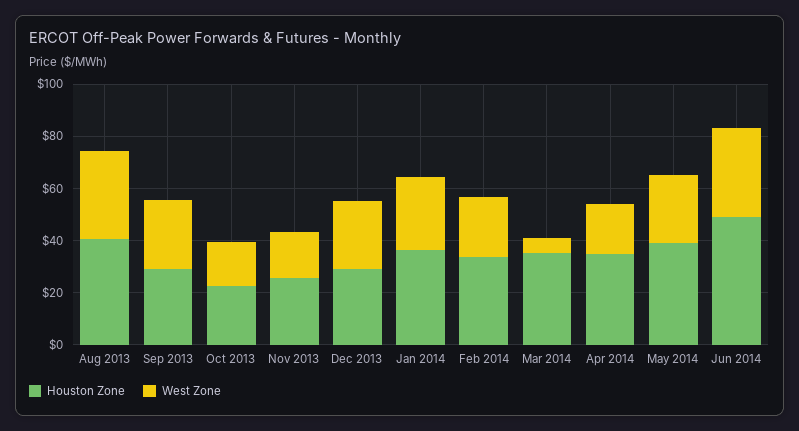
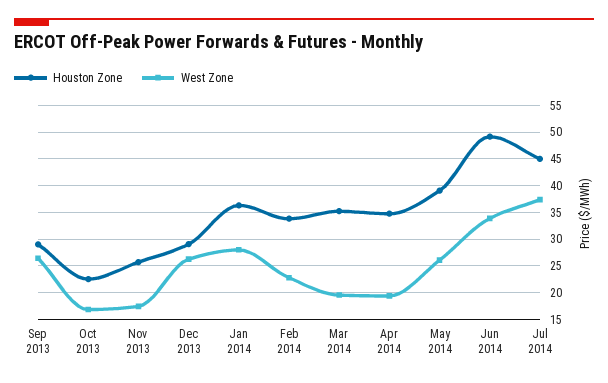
Houston Zone, Aug 2013: 40 -> none
West Zone, Aug 2013: 35 -> none
West Zone, Mar 2014: 5 -> 20
Houston Zone, Jul 2014: none -> 45
West Zone, Jul 2014: none -> 37.5

